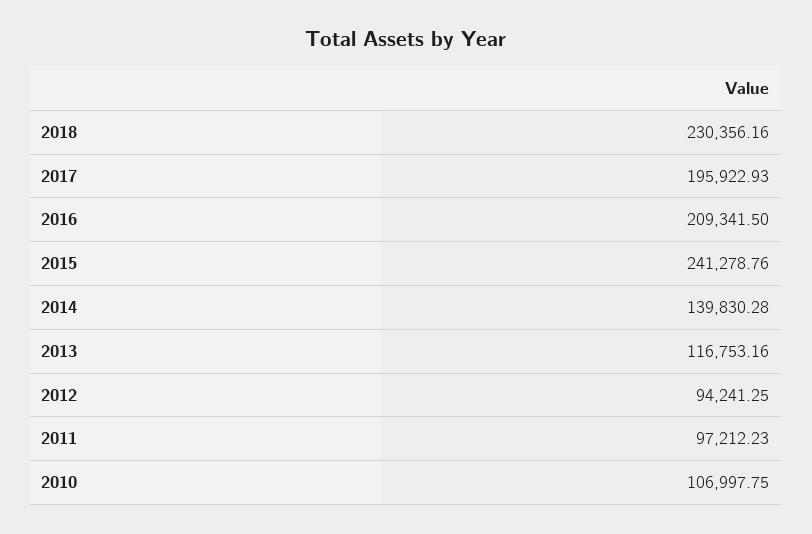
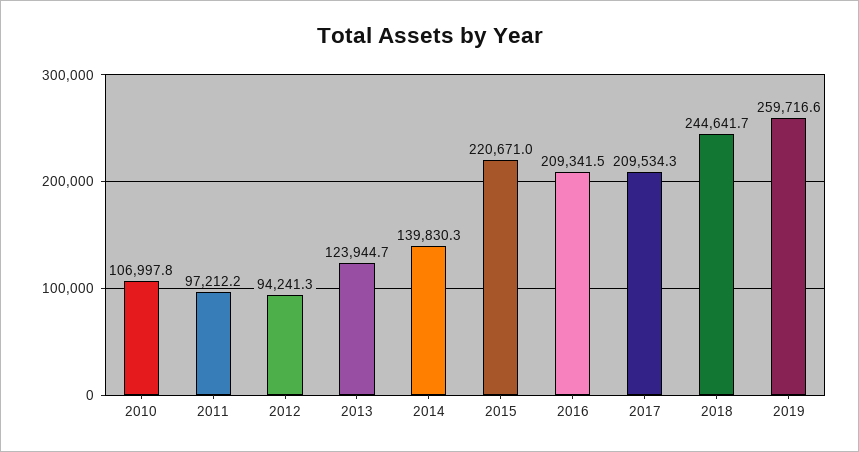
2018: 230356.16 -> 244641.7
2017: 195922.93 -> 209534.3
2015: 241278.76 -> 220671
2013: 116753.16 -> 123944.7
2019: none -> 259716.6

